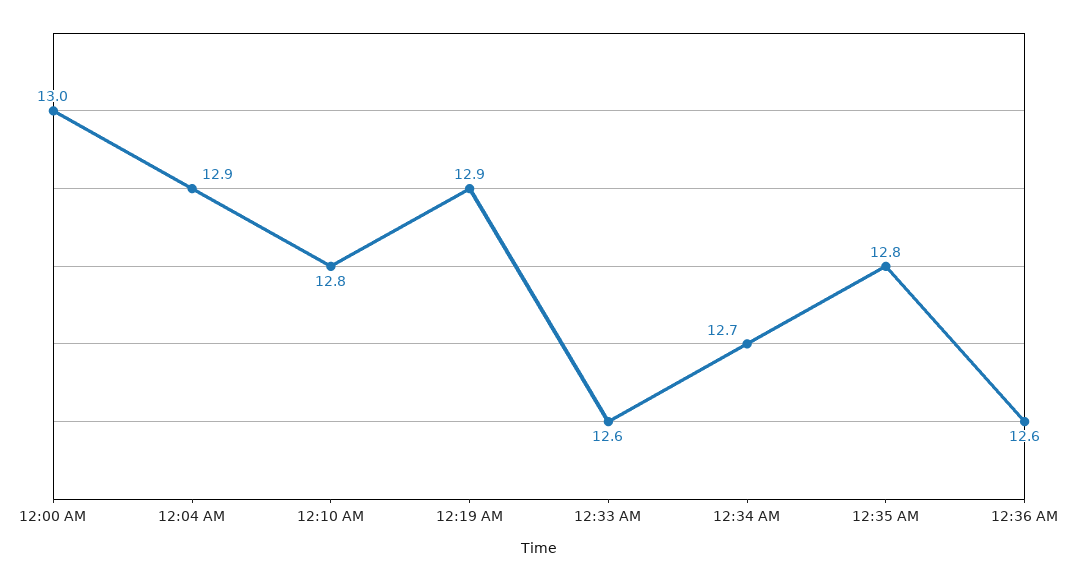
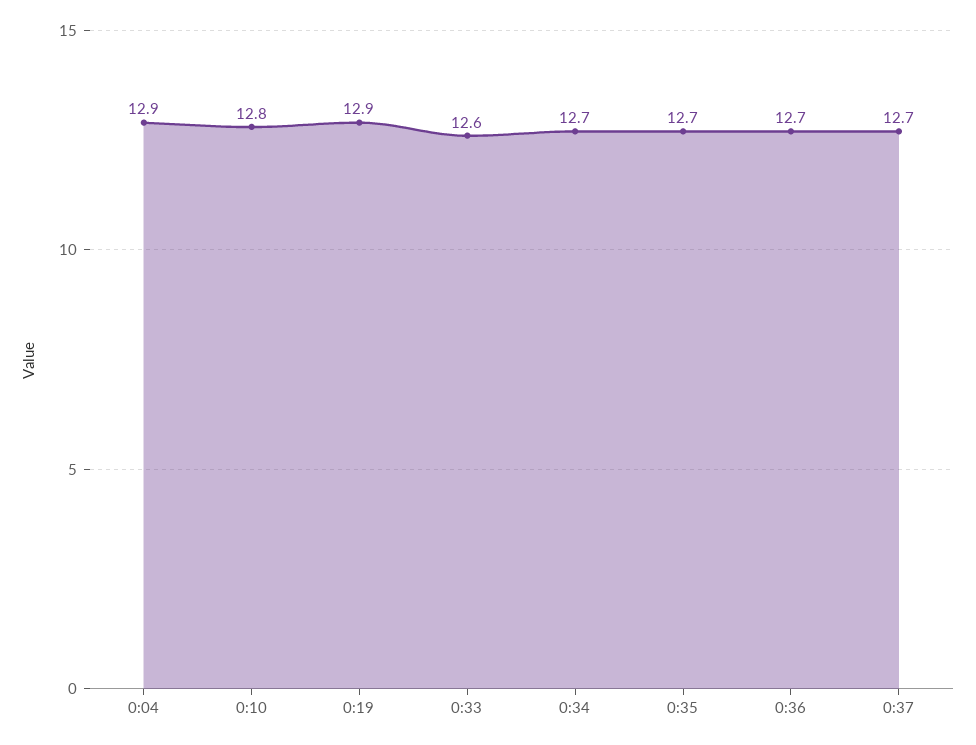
12:00 AM: 13 -> none
12:35 AM: 12.8 -> 12.7
12:36 AM: 12.6 -> 12.7
0:37: none -> 12.7

